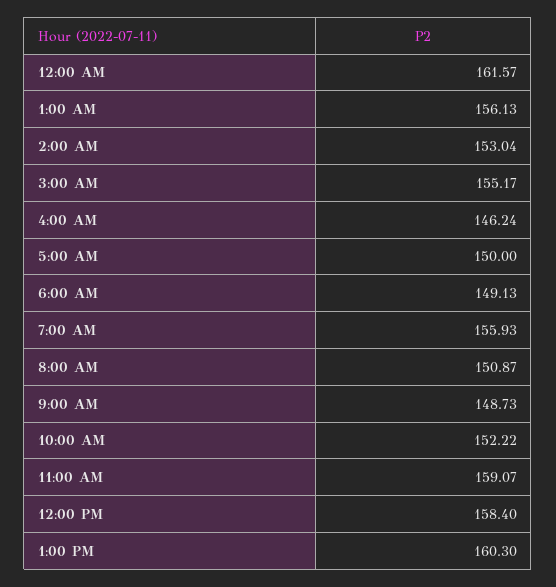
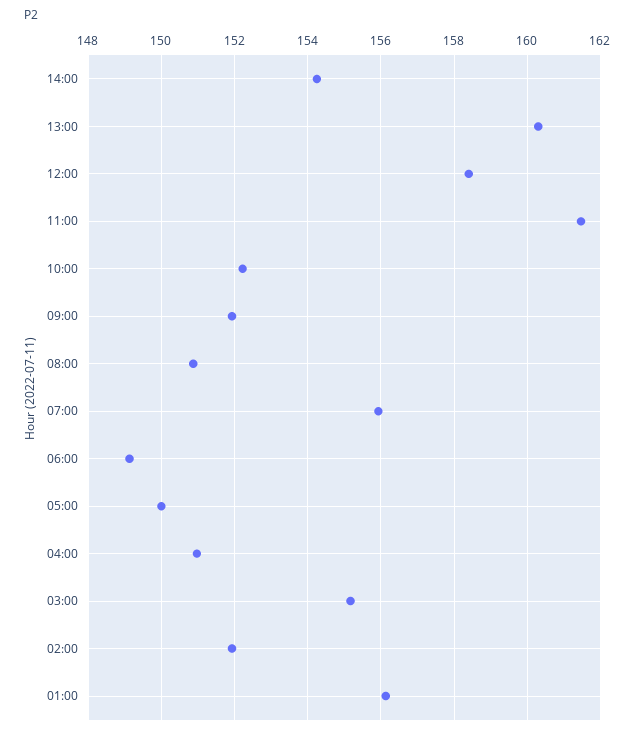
12:00 AM: 161.57 -> none
2:00 AM: 153.04 -> 152
4:00 AM: 146.24 -> 151
9:00 AM: 148.73 -> 152
11:00 AM: 159.07 -> 161.4
14:00: none -> 154.2

